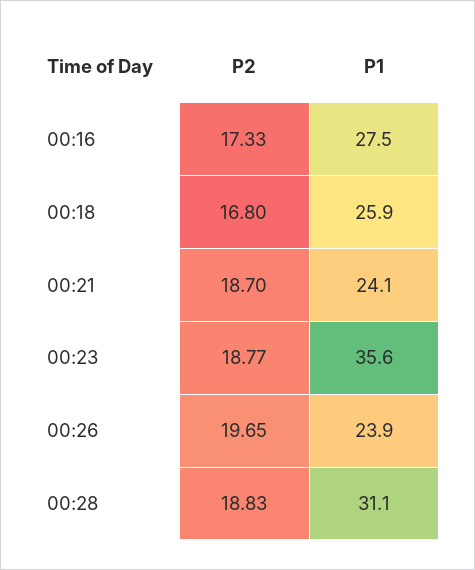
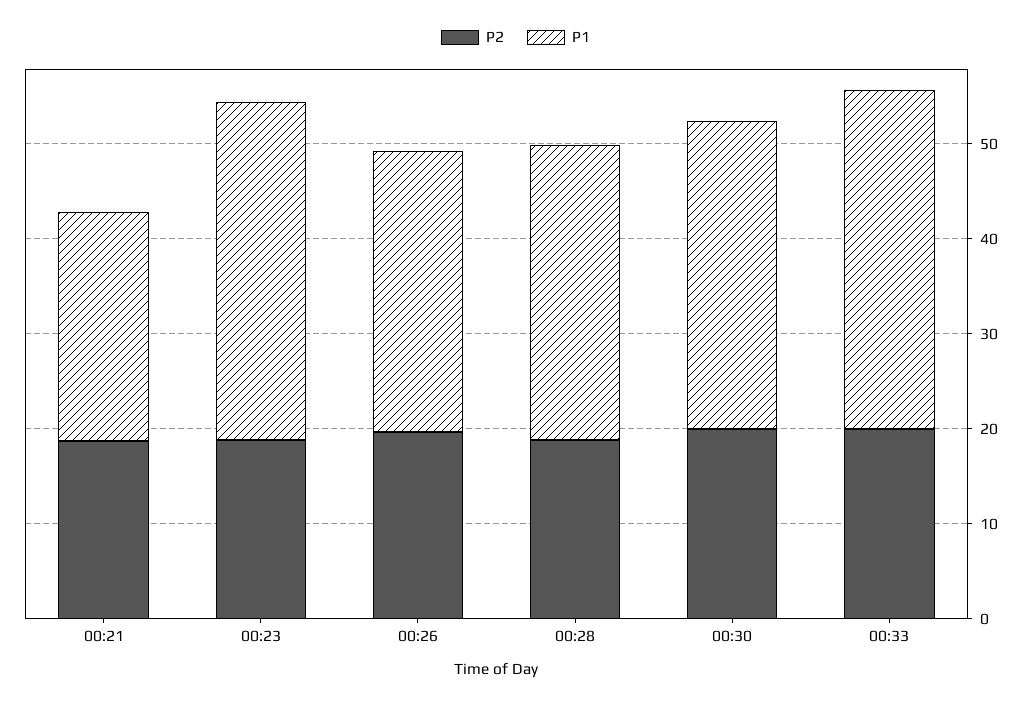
P2, 00:16: 17.33 -> none
P1, 00:16: 27.5 -> none
P2, 00:18: 16.8 -> none
P1, 00:18: 25.9 -> none
P1, 00:26: 23.9 -> 30
P2, 00:30: none -> 20
P1, 00:30: none -> 32
P2, 00:33: none -> 20
P1, 00:33: none -> 36

